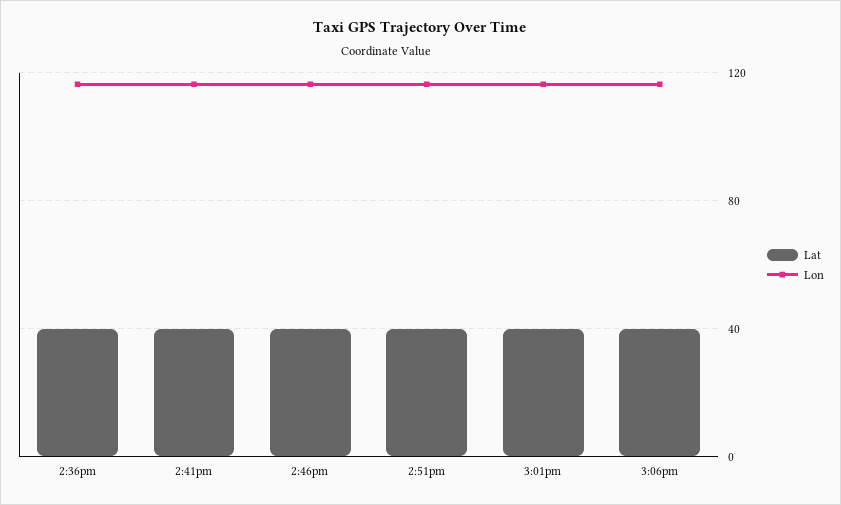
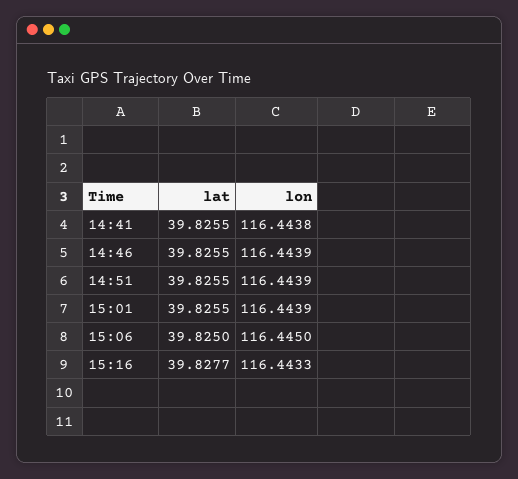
Lat, 2:36pm: 40 -> none
Lon, 2:36pm: 115 -> none
Lat, 15:16: none -> 39.8277
Lon, 15:16: none -> 116.4433

